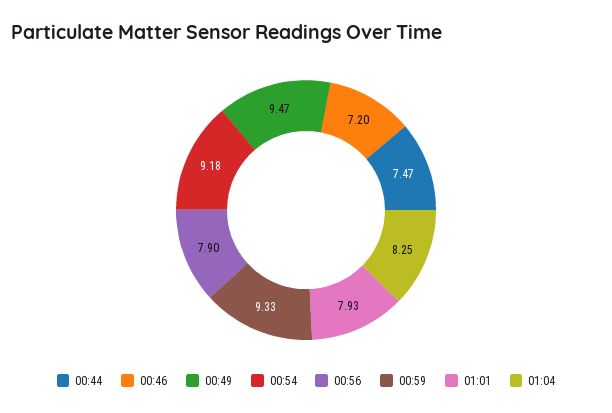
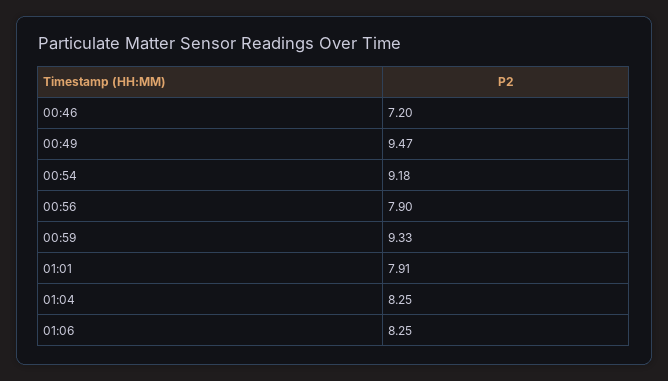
00:44: 7.47 -> none
01:01: 7.93 -> 7.91
01:06: none -> 8.25

